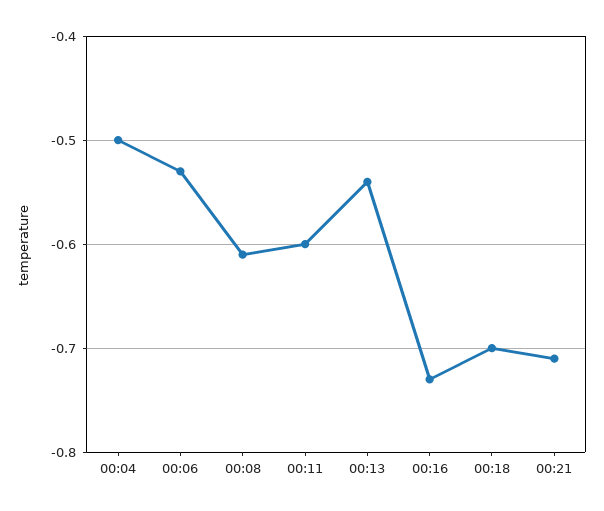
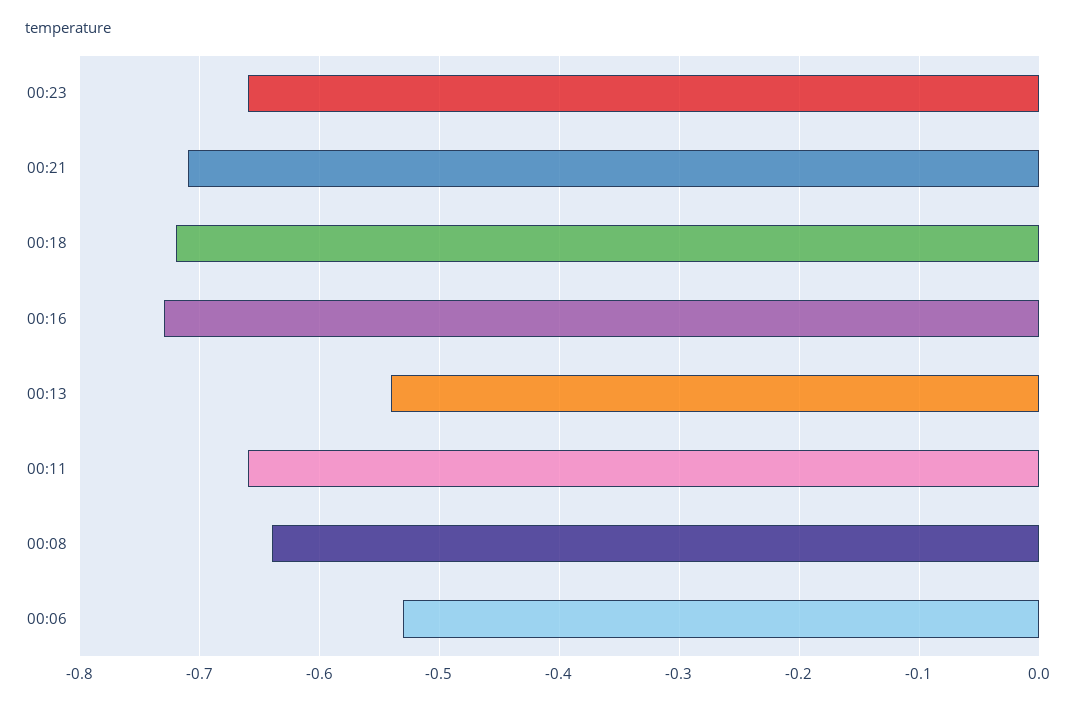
00:04: -0.5 -> none
00:08: -0.61 -> -0.64
00:11: -0.6 -> -0.66
00:18: -0.7 -> -0.72
00:23: none -> -0.66

